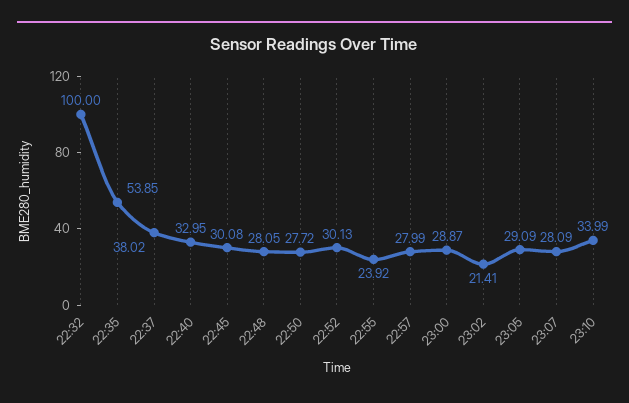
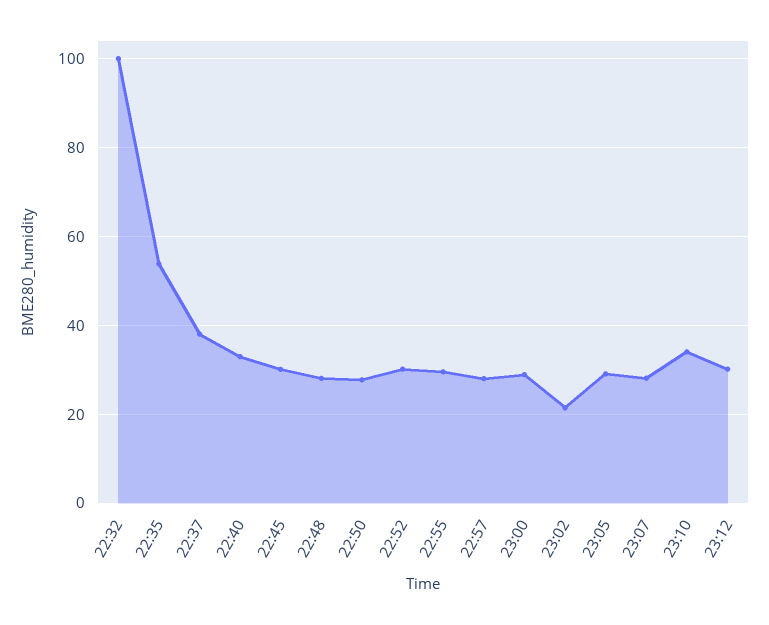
22:55: 23.92 -> 30
23:12: none -> 30

